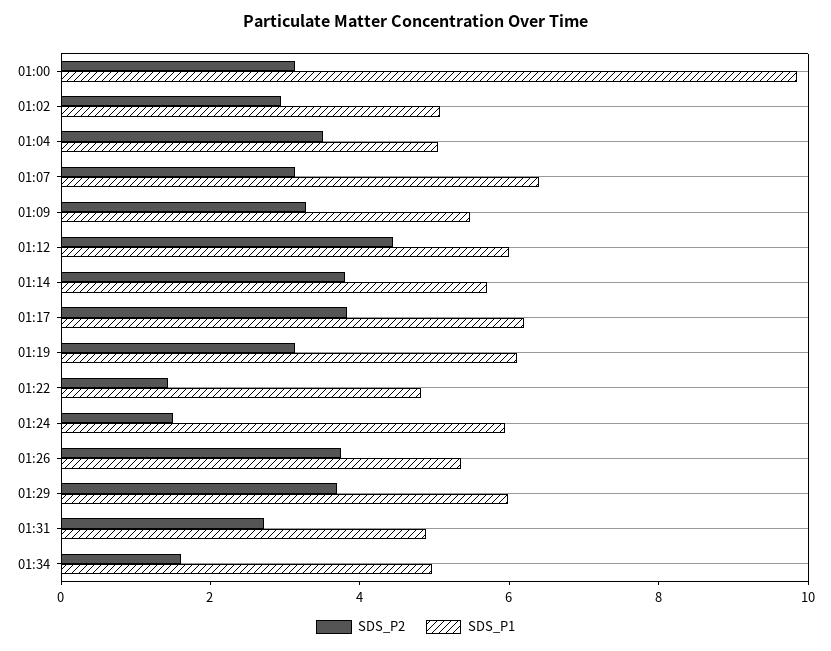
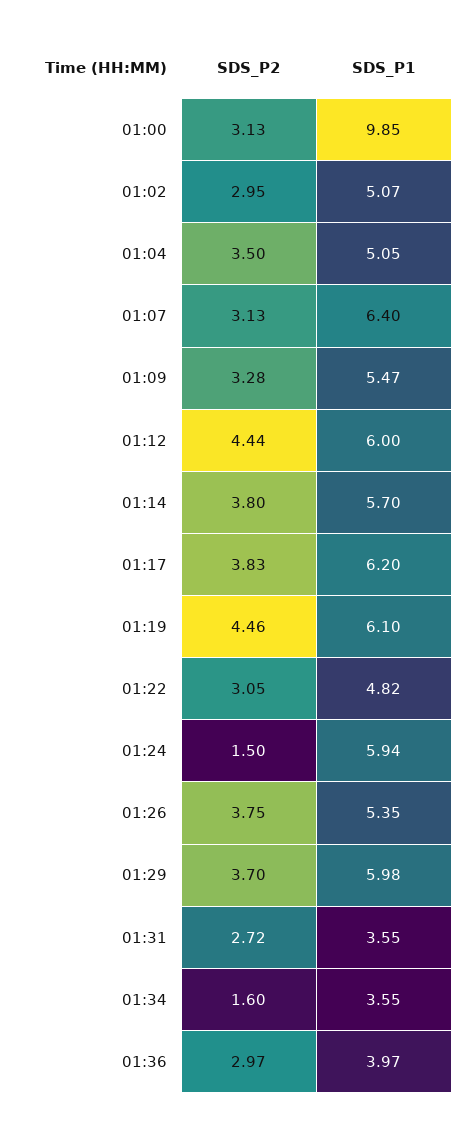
SDS_P2, 01:19: 3 -> 4.46
SDS_P2, 01:22: 1.5 -> 3.05
SDS_P1, 01:31: 5 -> 3.55
SDS_P1, 01:34: 5 -> 3.55
SDS_P2, 01:36: none -> 2.97
SDS_P1, 01:36: none -> 3.97

